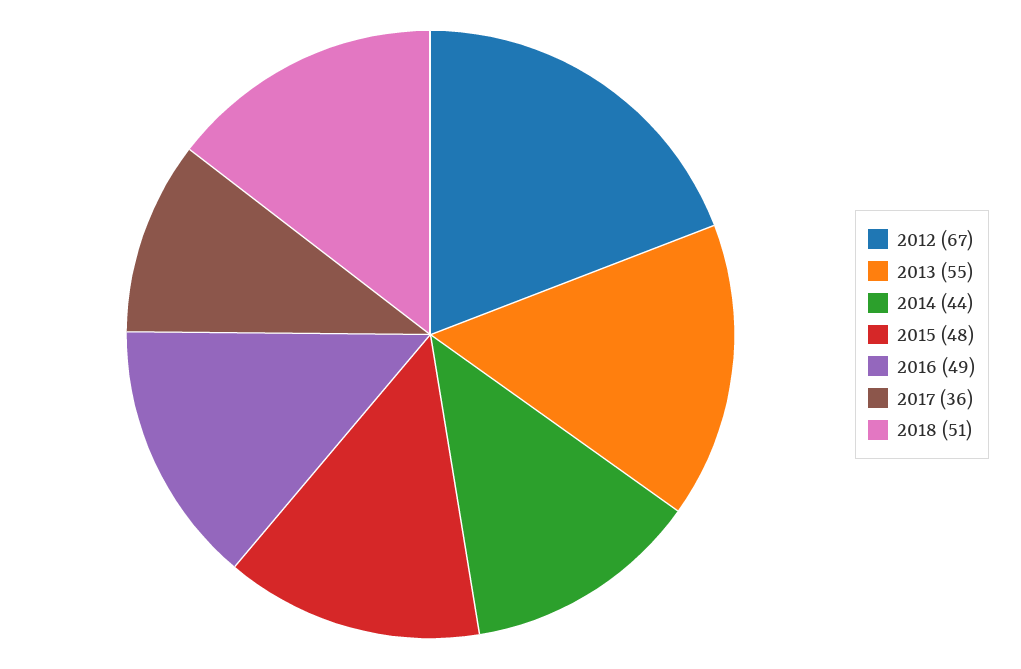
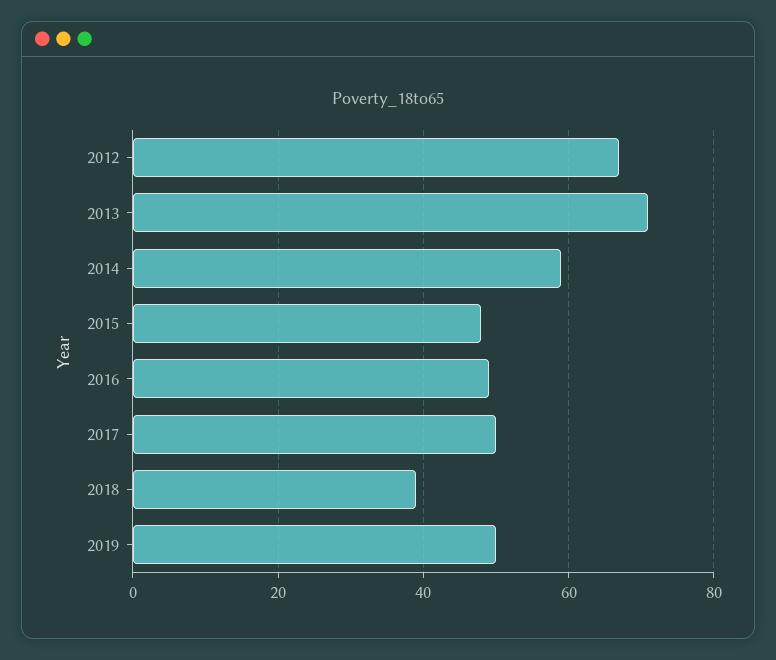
2013: 55 -> 70
2014: 44 -> 60
2017: 36 -> 50
2018: 51 -> 40
2019: none -> 50

